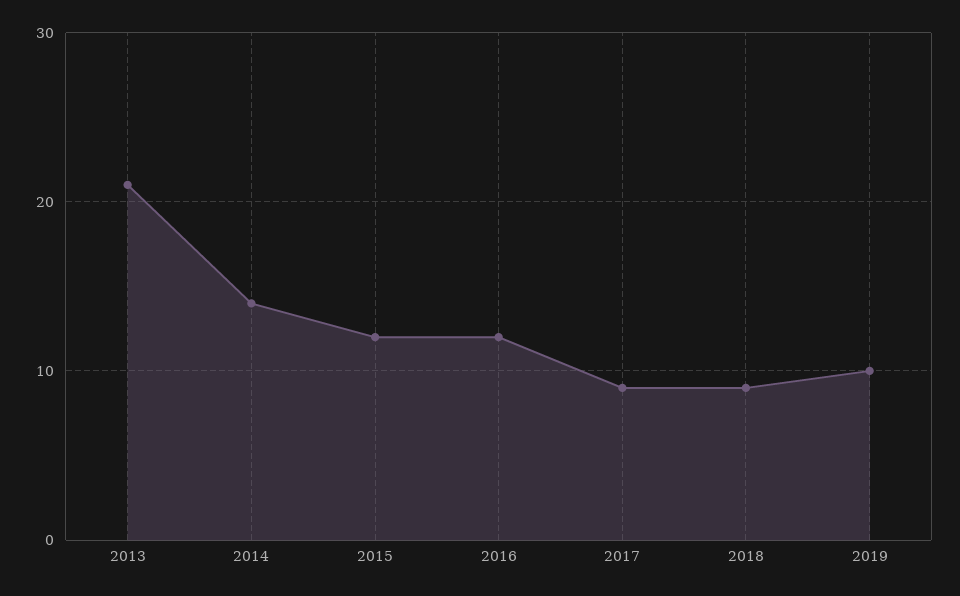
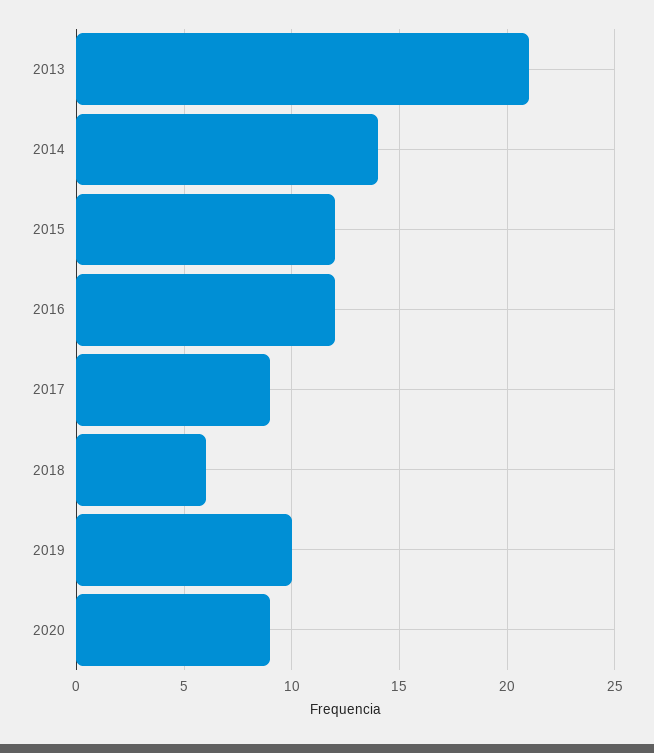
2018: 9 -> 6
2020: none -> 9

